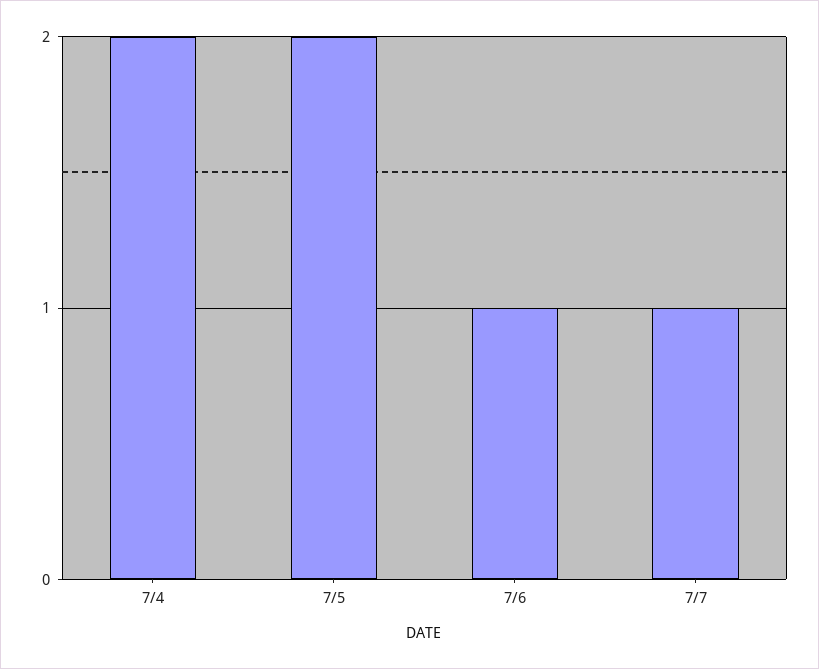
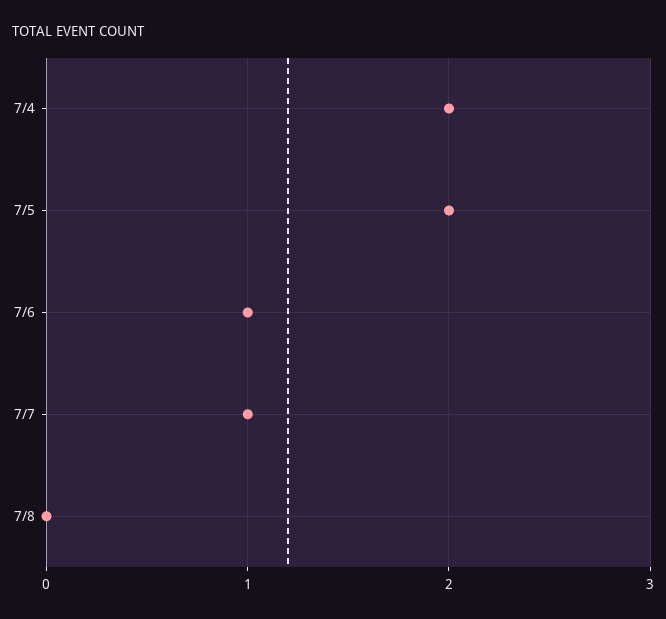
7/8: none -> 0

